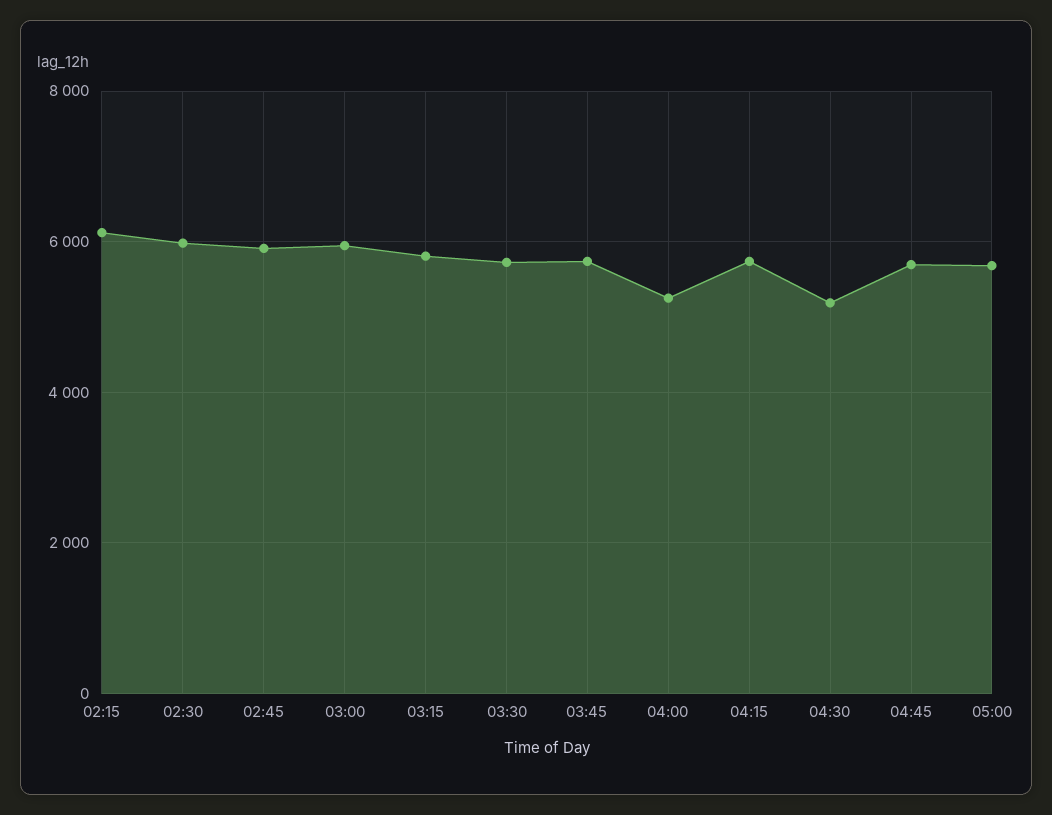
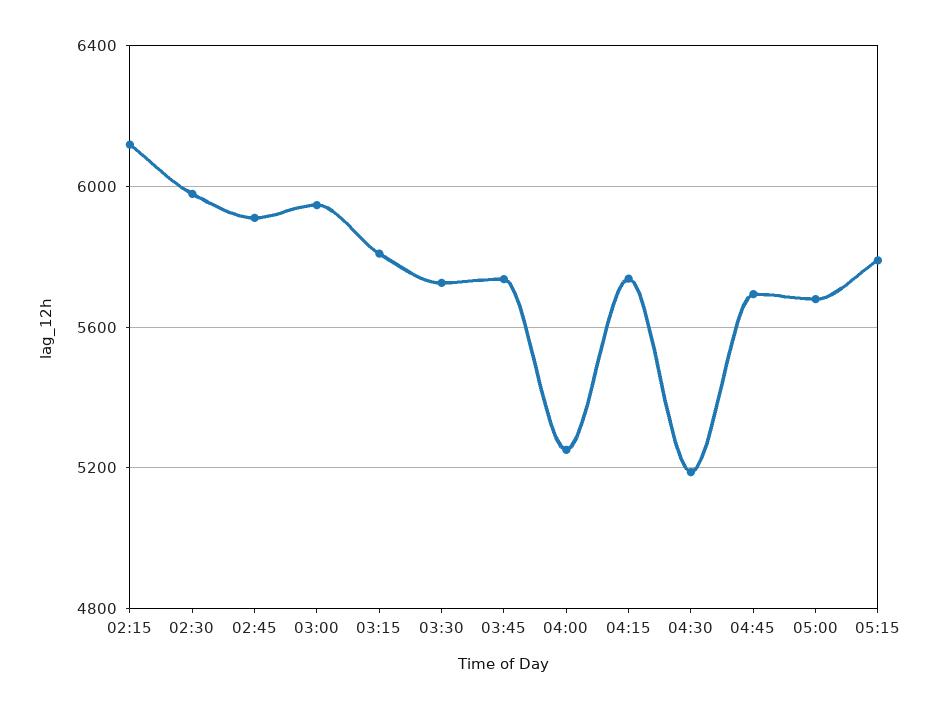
05:15: none -> 5800

